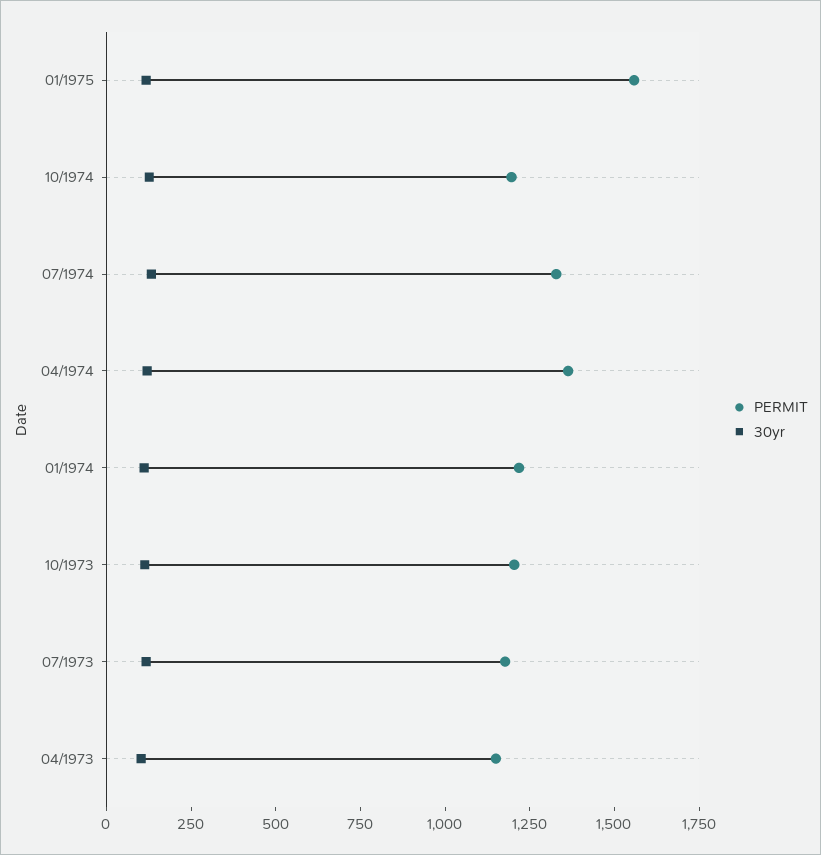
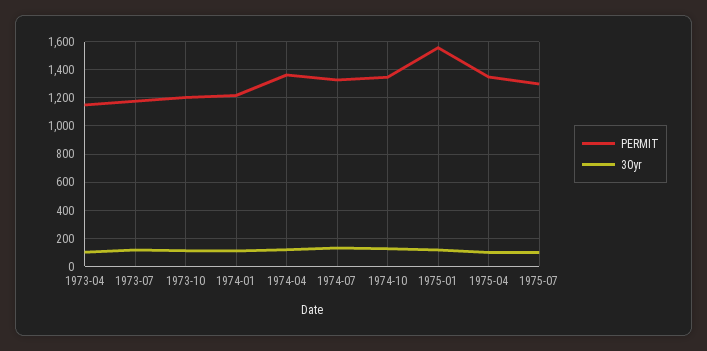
PERMIT, 10/1974: 1200 -> 1350
PERMIT, 1975-04: none -> 1350
30yr, 1975-04: none -> 100
PERMIT, 1975-07: none -> 1300
30yr, 1975-07: none -> 100

